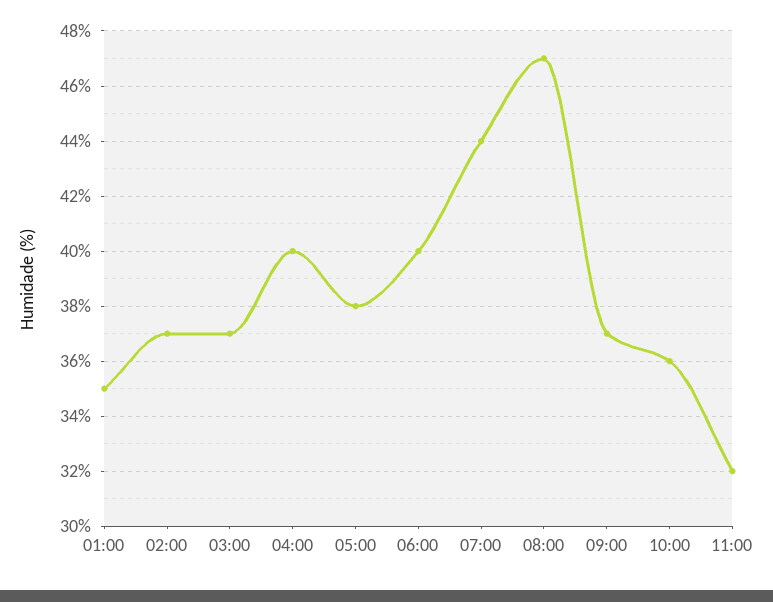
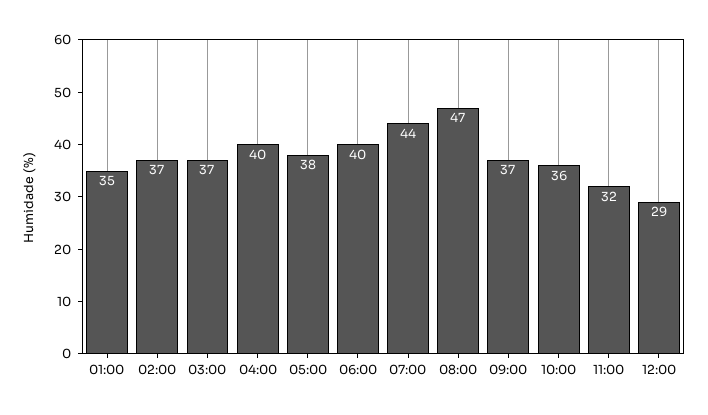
12:00: none -> 29

